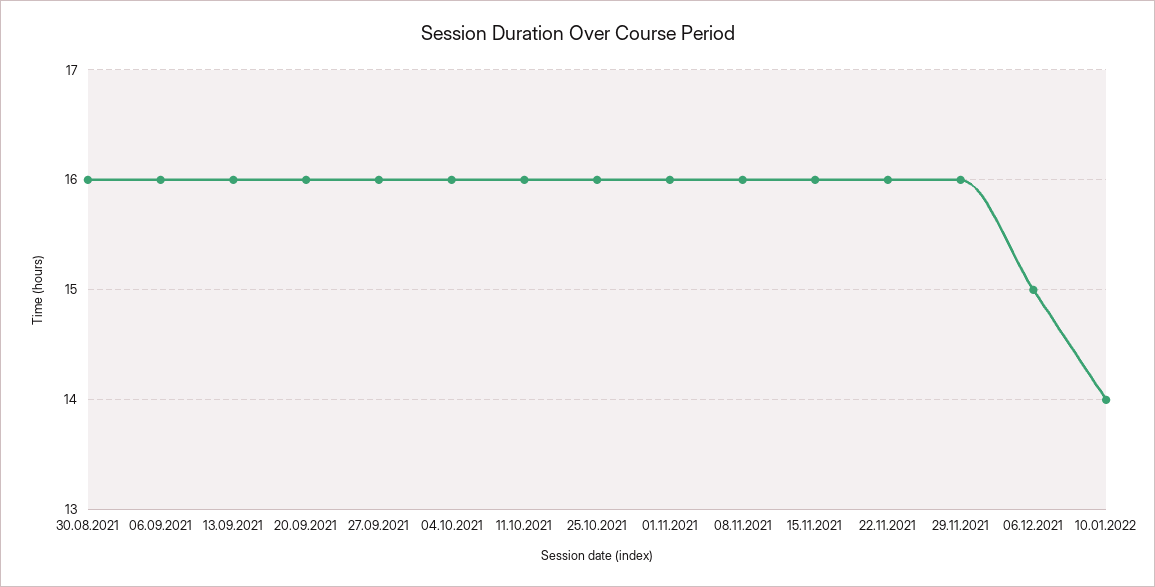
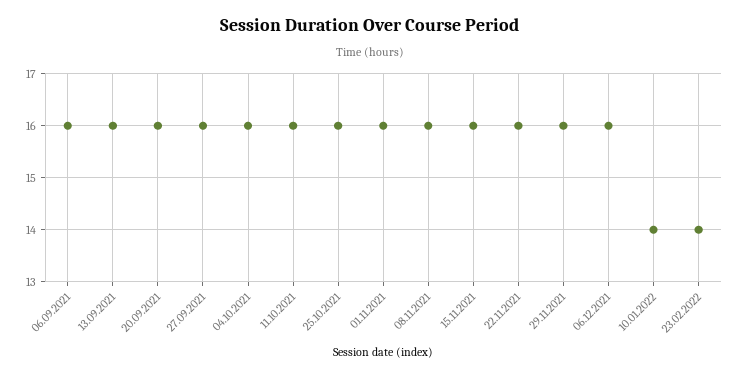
30.08.2021: 16 -> none
06.12.2021: 15 -> 16
23.02.2022: none -> 14

